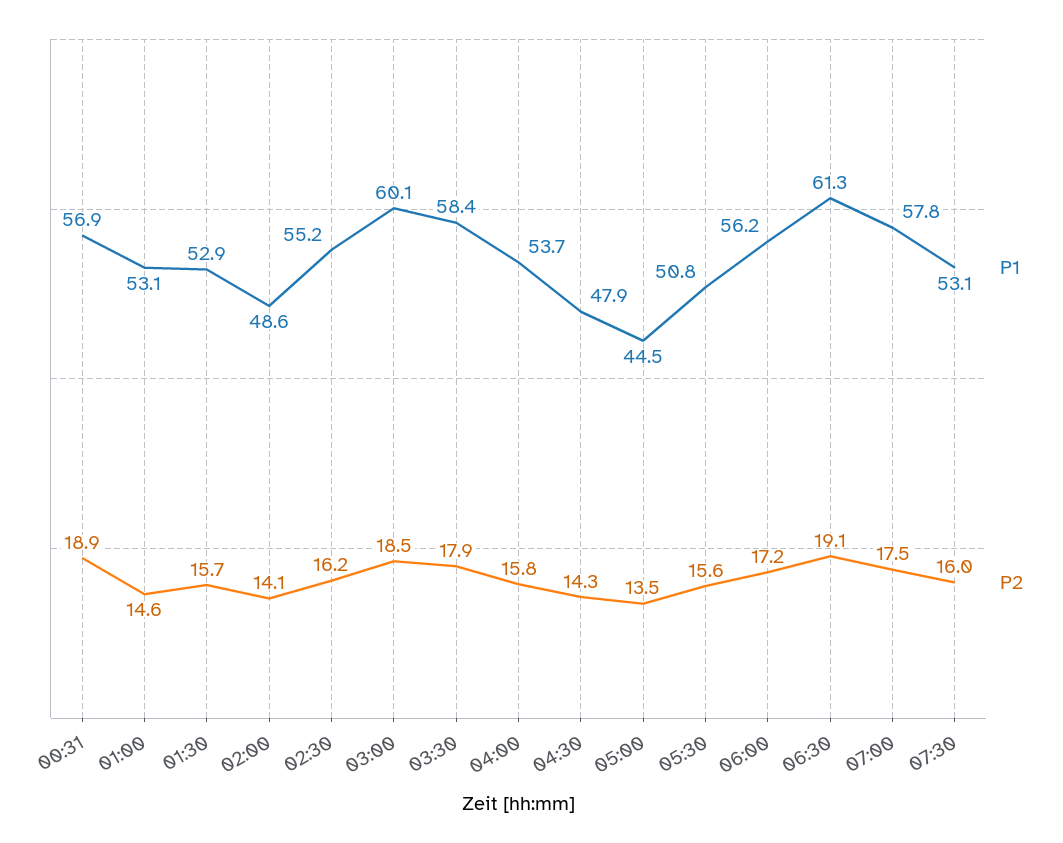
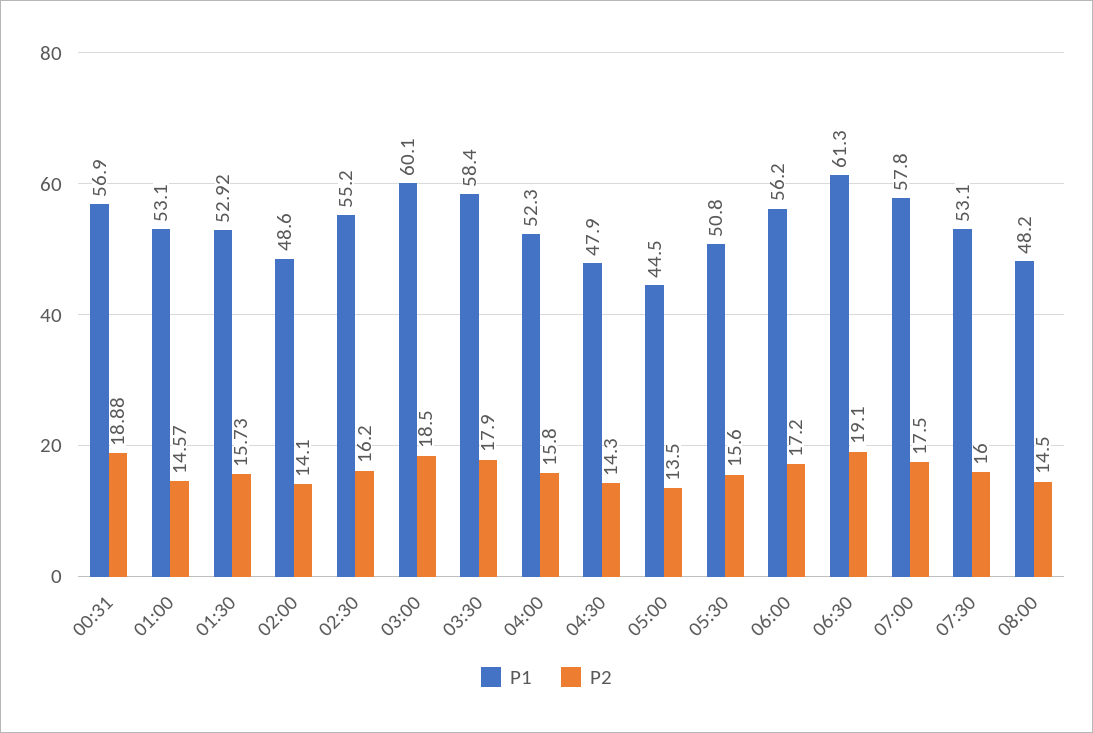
P1, 04:00: 53.7 -> 52.3
P1, 08:00: none -> 48.2
P2, 08:00: none -> 14.5

